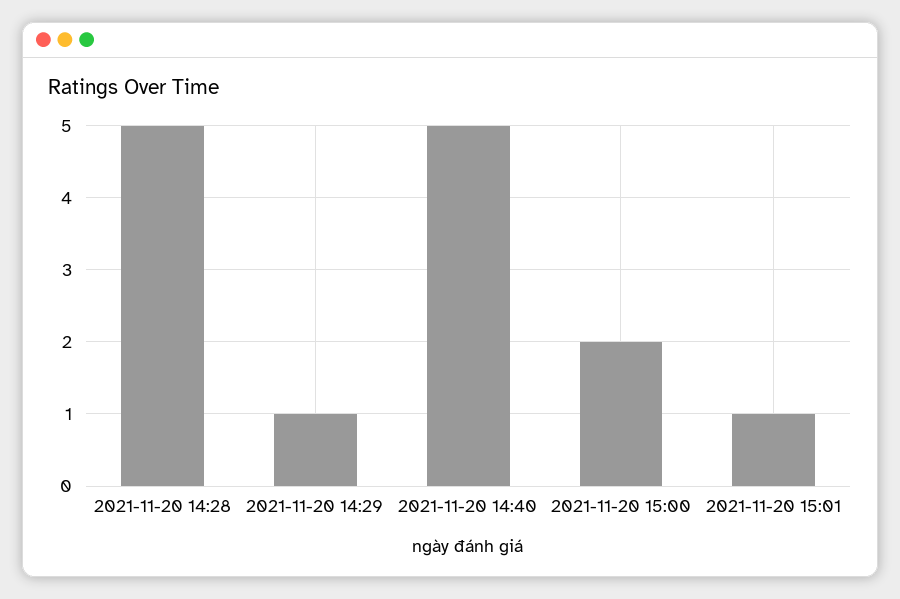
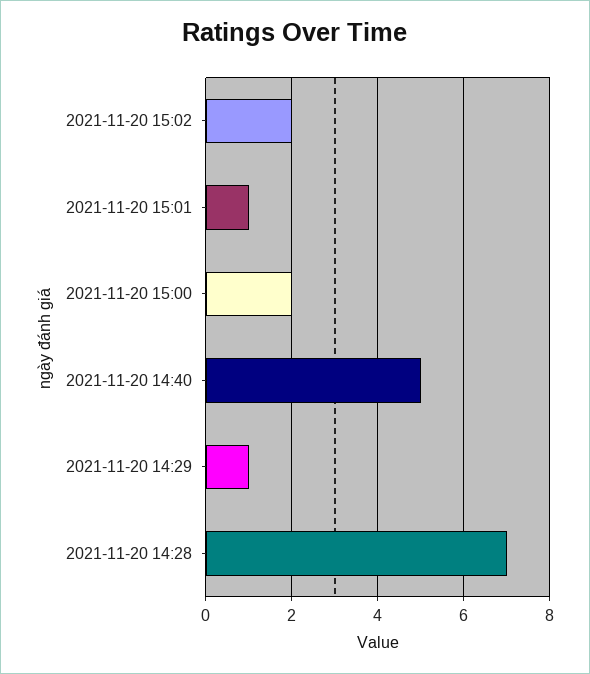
2021-11-20 14:28: 5 -> 7
2021-11-20 15:02: none -> 2

